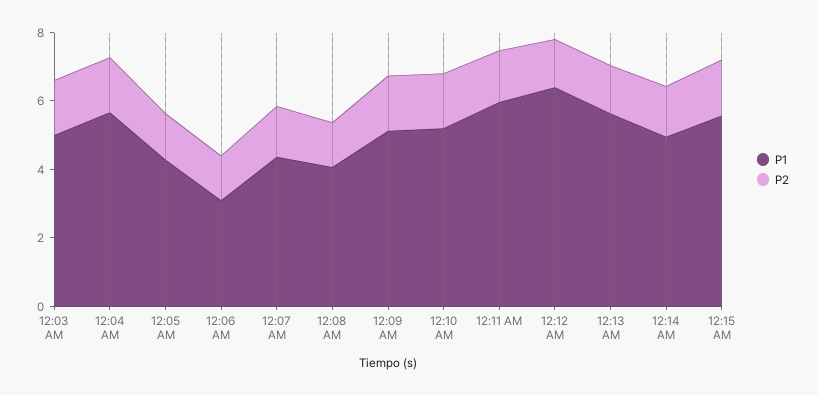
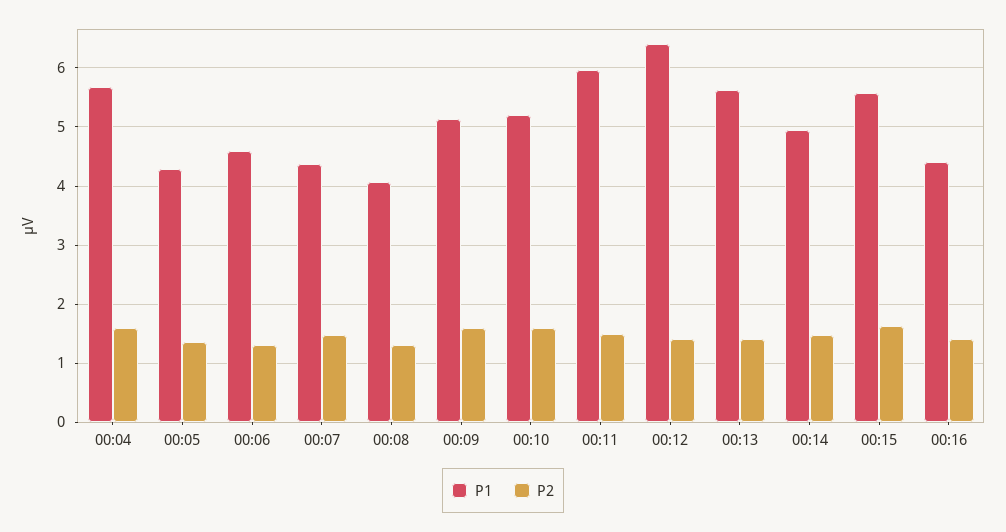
P1, 12:03 AM: 5 -> none
P2, 12:03 AM: 1.5 -> none
P1, 12:06 AM: 3 -> 4.6
P1, 00:16: none -> 4.4
P2, 00:16: none -> 1.4

